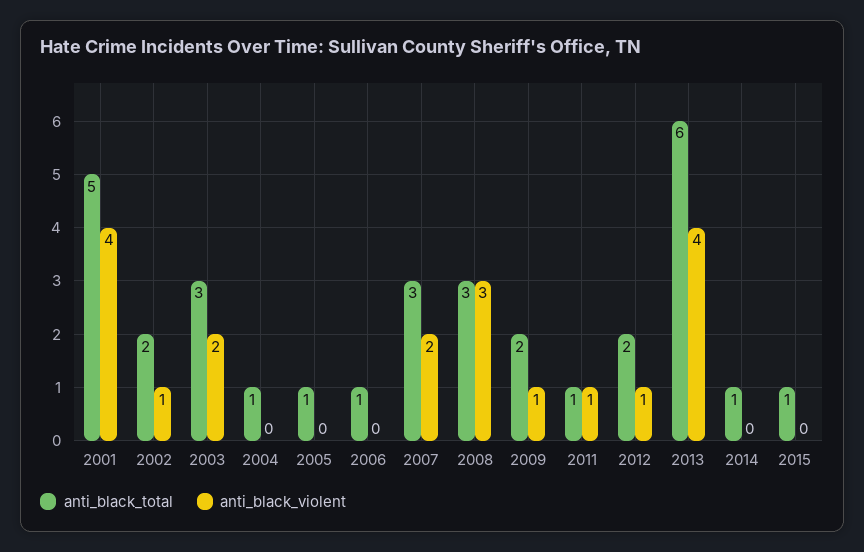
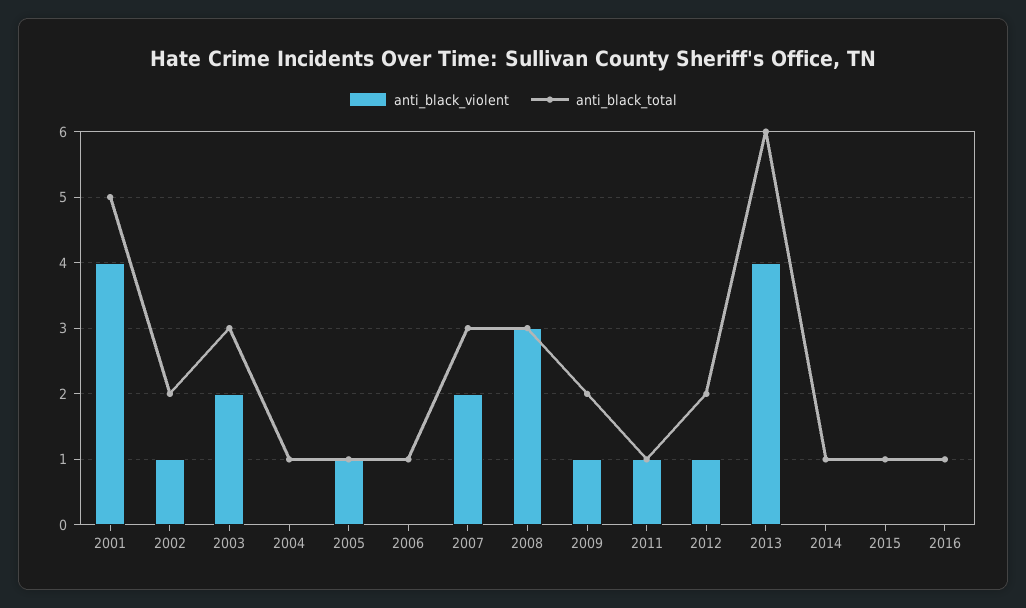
anti_black_violent, 2005: 0 -> 1
anti_black_violent, 2016: none -> 0
anti_black_total, 2016: none -> 1

